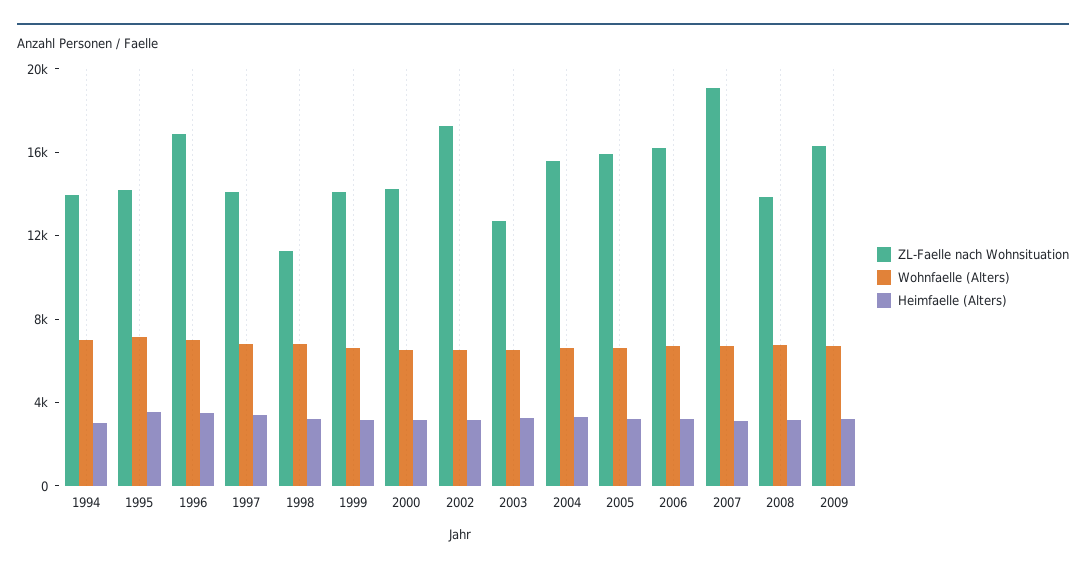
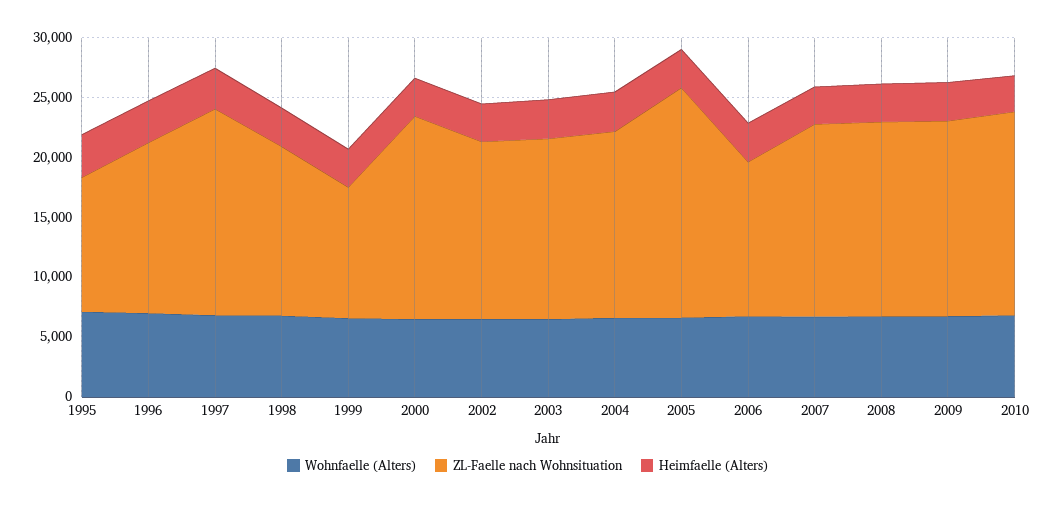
ZL-Faelle nach Wohnsituation, 1994: 14000 -> none
Wohnfaelle (Alters), 1994: 7000 -> none
Heimfaelle (Alters), 1994: 3000 -> none
ZL-Faelle nach Wohnsituation, 1995: 14000 -> 11000
ZL-Faelle nach Wohnsituation, 1996: 17000 -> 14000
ZL-Faelle nach Wohnsituation, 1997: 14000 -> 17000
ZL-Faelle nach Wohnsituation, 1998: 11000 -> 14000
ZL-Faelle nach Wohnsituation, 1999: 14000 -> 11000
ZL-Faelle nach Wohnsituation, 2000: 14000 -> 17000
ZL-Faelle nach Wohnsituation, 2002: 17000 -> 15000
ZL-Faelle nach Wohnsituation, 2003: 13000 -> 15000
ZL-Faelle nach Wohnsituation, 2005: 16000 -> 19000
ZL-Faelle nach Wohnsituation, 2006: 16000 -> 13000
ZL-Faelle nach Wohnsituation, 2007: 19000 -> 16000
ZL-Faelle nach Wohnsituation, 2008: 14000 -> 16000
Wohnfaelle (Alters), 2010: none -> 7000
ZL-Faelle nach Wohnsituation, 2010: none -> 17000
Heimfaelle (Alters), 2010: none -> 3000

